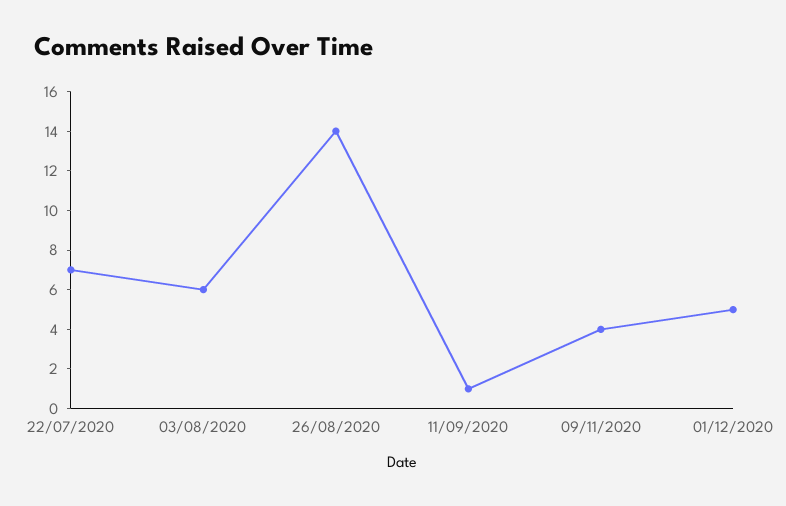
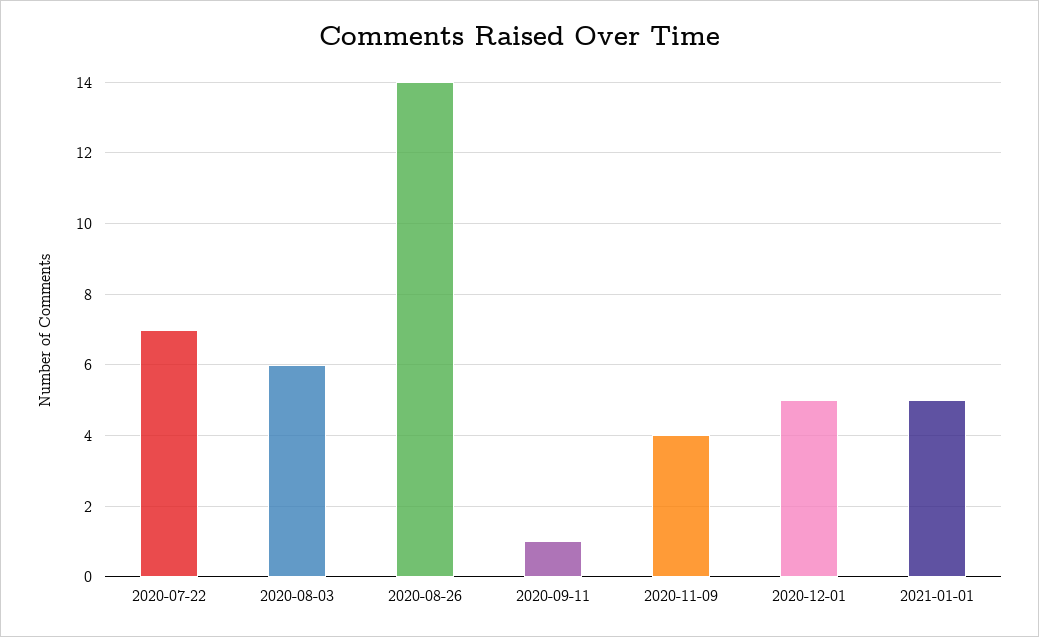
2021-01-01: none -> 5

